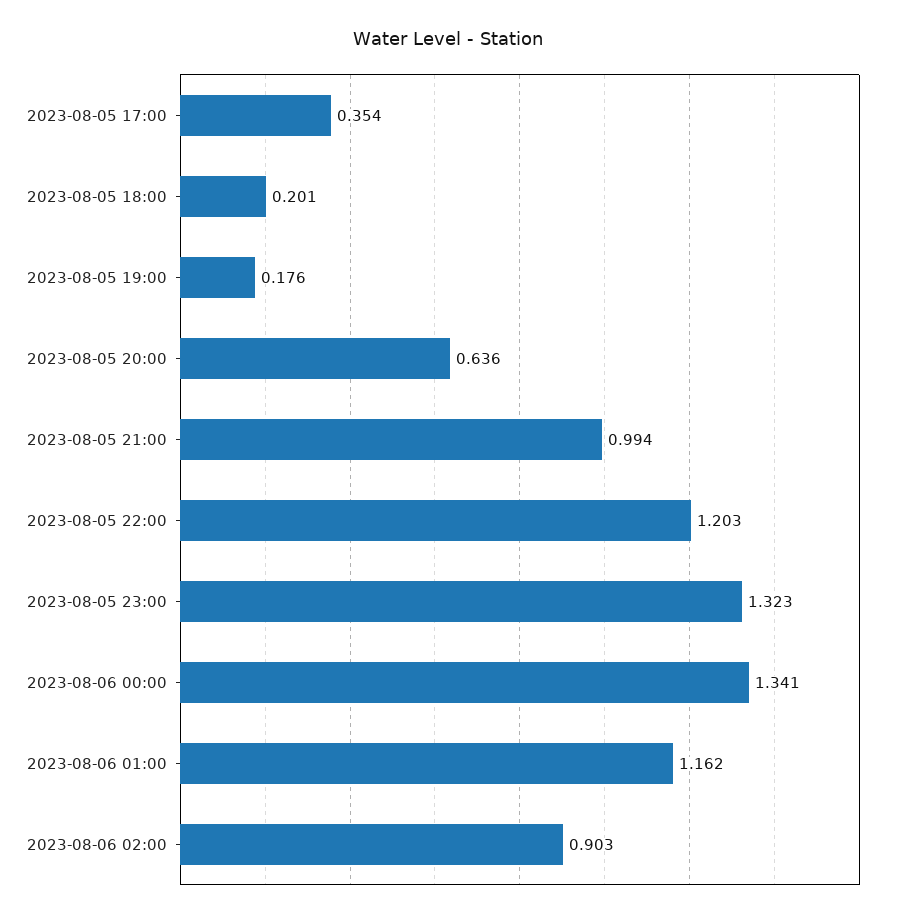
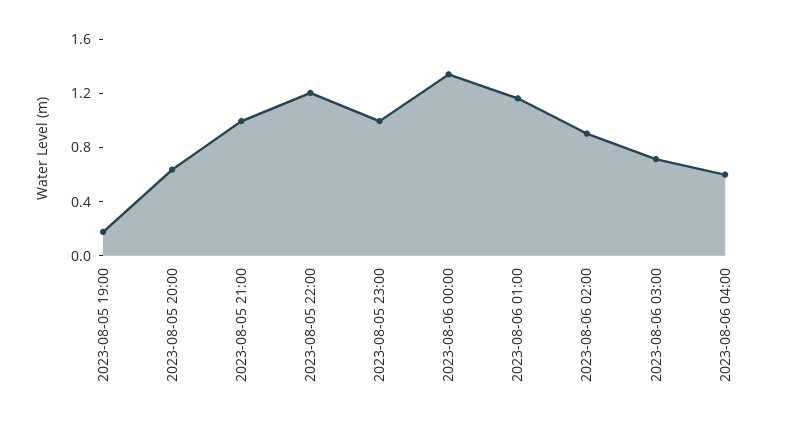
2023-08-05 17:00: 0.354 -> none
2023-08-05 18:00: 0.201 -> none
2023-08-05 23:00: 1.323 -> 1
2023-08-06 03:00: none -> 0.7
2023-08-06 04:00: none -> 0.6

